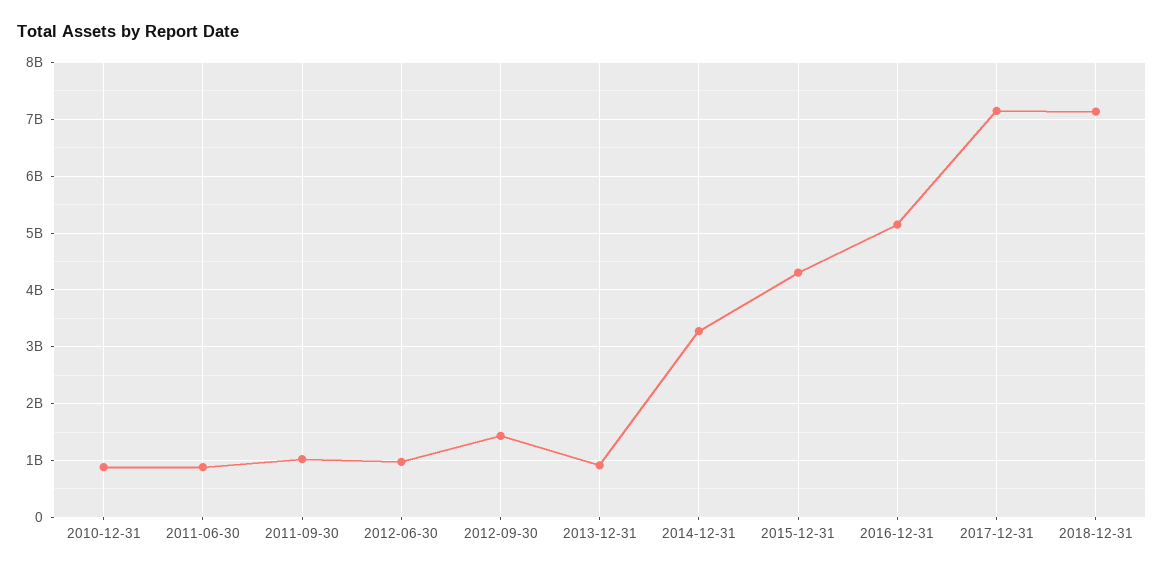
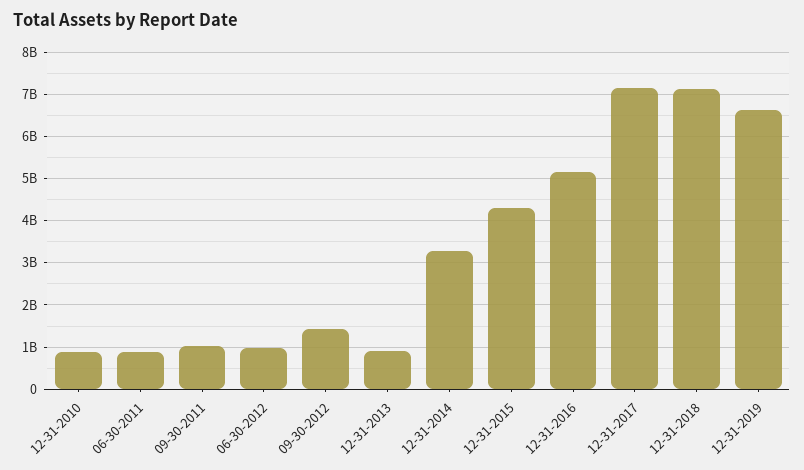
12-31-2019: none -> 6600000000

